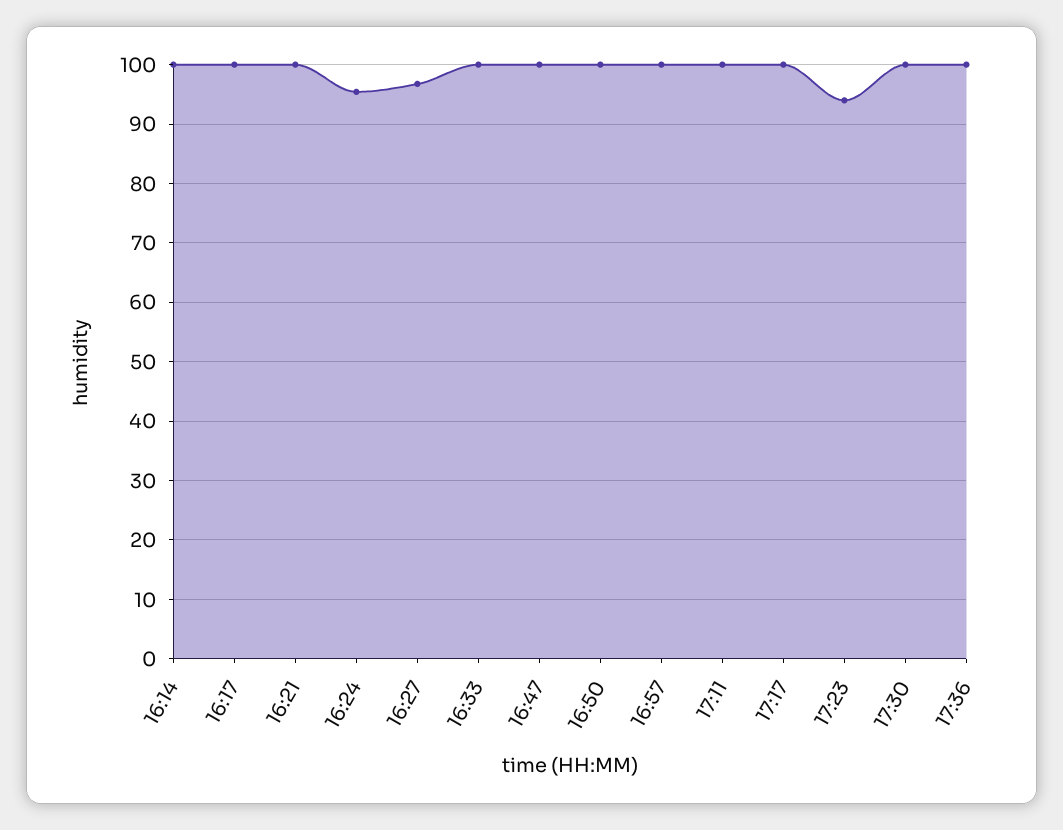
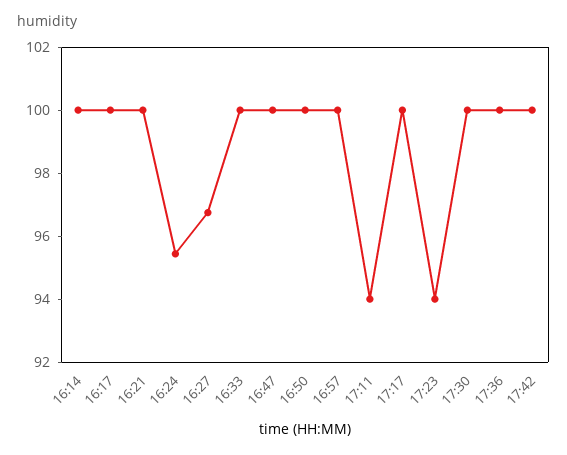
17:11: 100 -> 94
17:42: none -> 100

